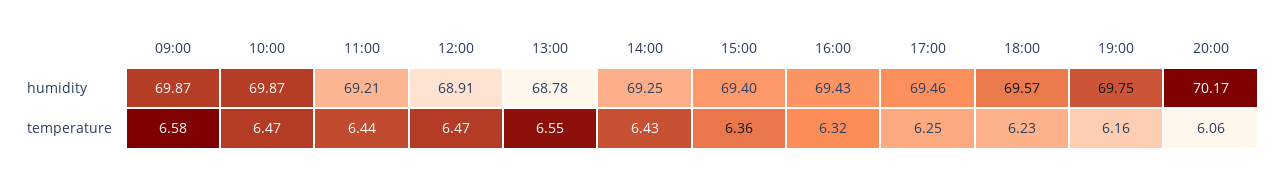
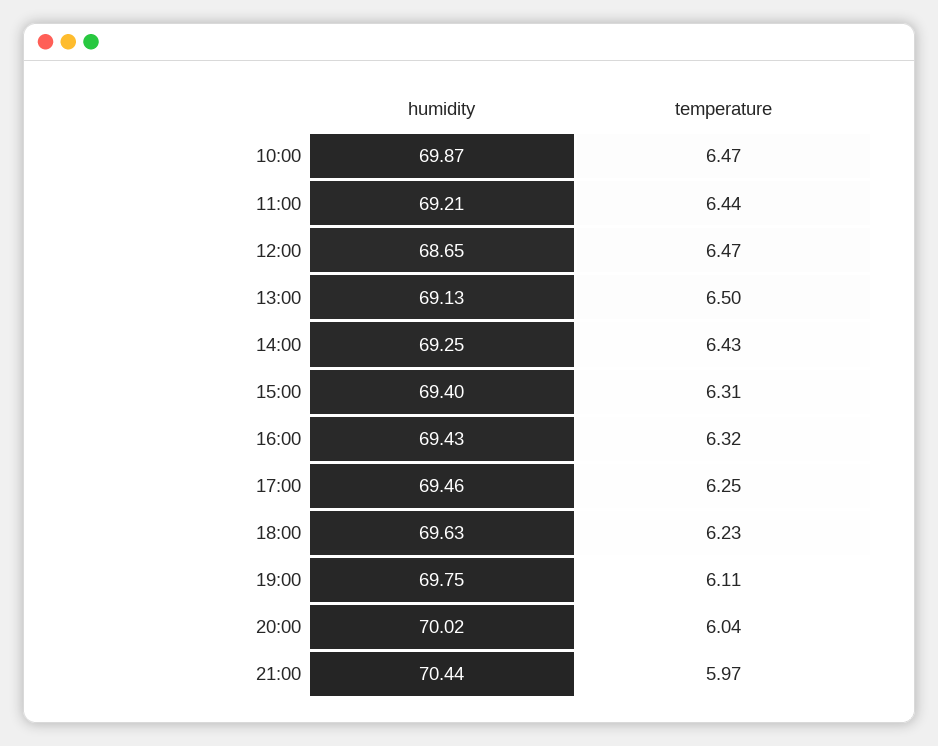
09:00, humidity: 69.87 -> none
12:00, humidity: 68.91 -> 68.65
13:00, humidity: 68.78 -> 69.13
18:00, humidity: 69.57 -> 69.63
20:00, humidity: 70.17 -> 70.02
09:00, temperature: 6.58 -> none
13:00, temperature: 6.55 -> 6.5
15:00, temperature: 6.36 -> 6.31
19:00, temperature: 6.16 -> 6.11
20:00, temperature: 6.06 -> 6.04
21:00, humidity: none -> 70.44
21:00, temperature: none -> 5.97

